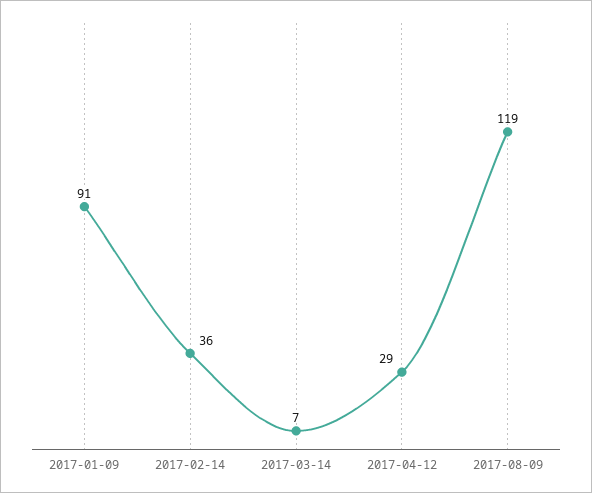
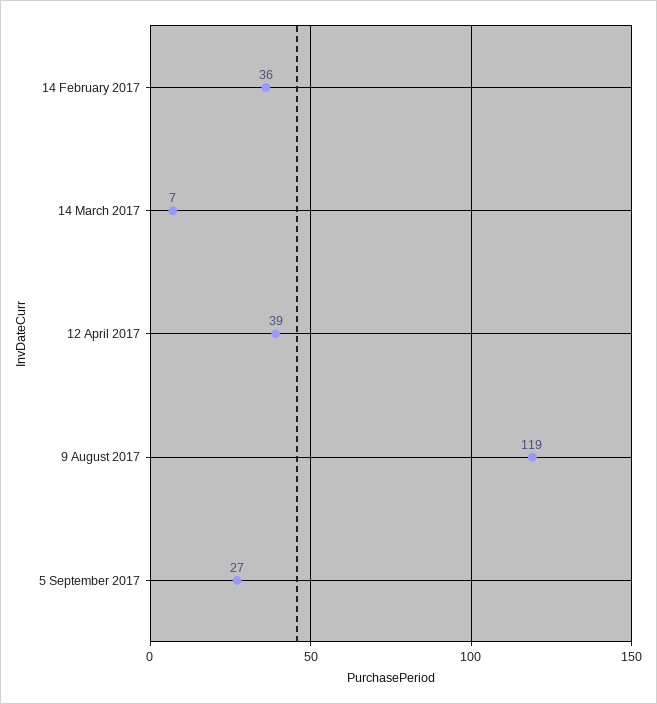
2017-01-09: 91 -> none
2017-04-12: 29 -> 39
5 September 2017: none -> 27

